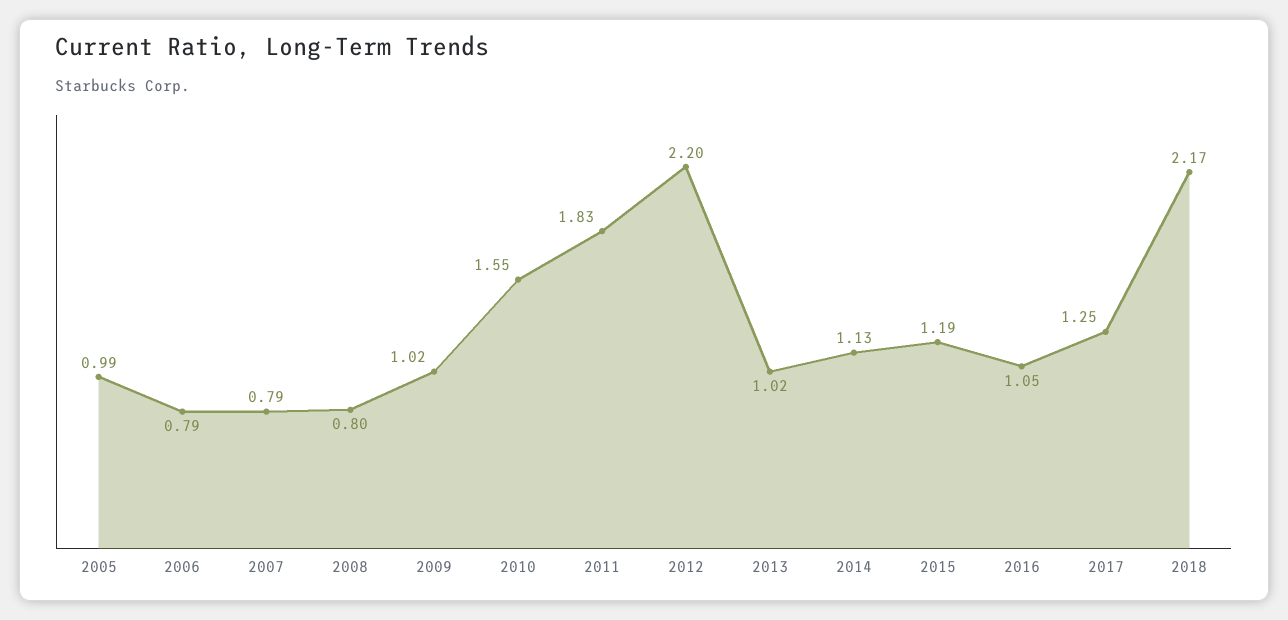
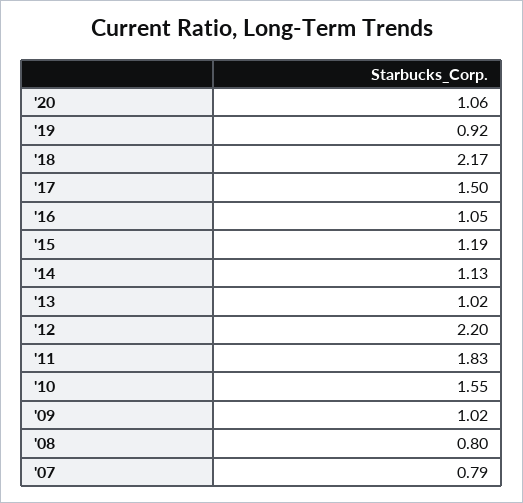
2005: 0.99 -> none
2006: 0.79 -> none
2017: 1.25 -> 1.5
'20: none -> 1.06
'19: none -> 0.92

